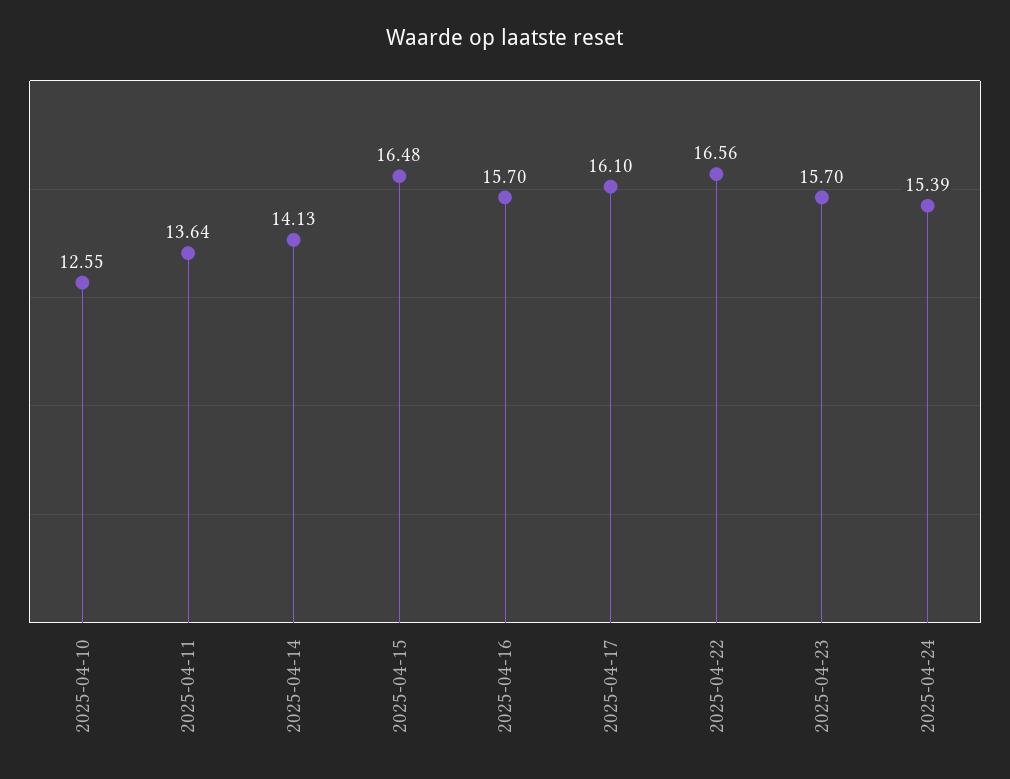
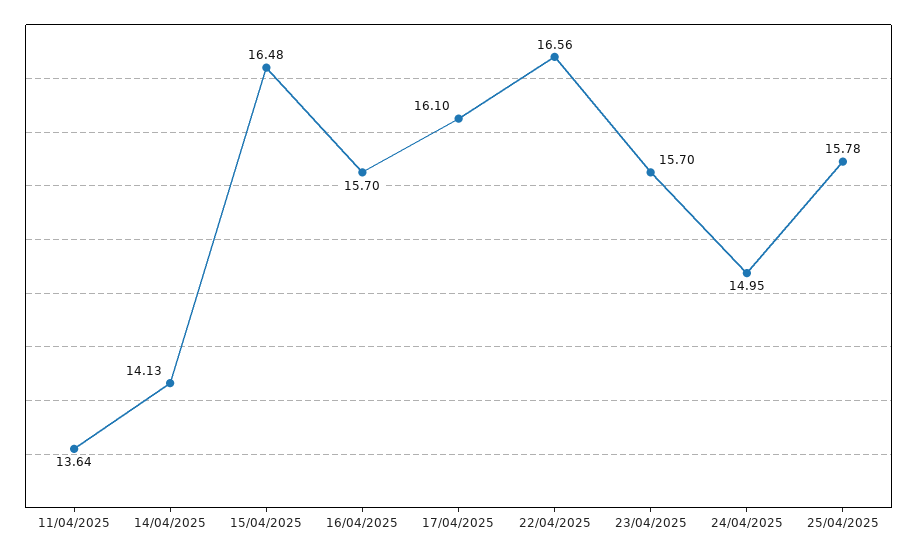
2025-04-10: 12.55 -> none
2025-04-24: 15.39 -> 14.95
25/04/2025: none -> 15.78

